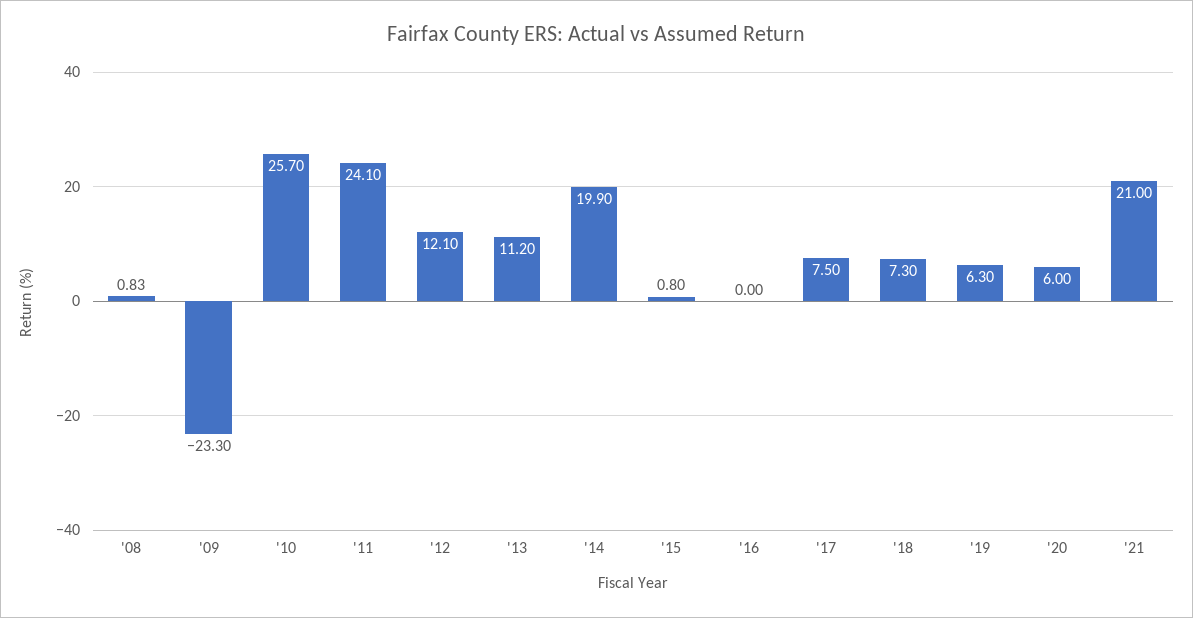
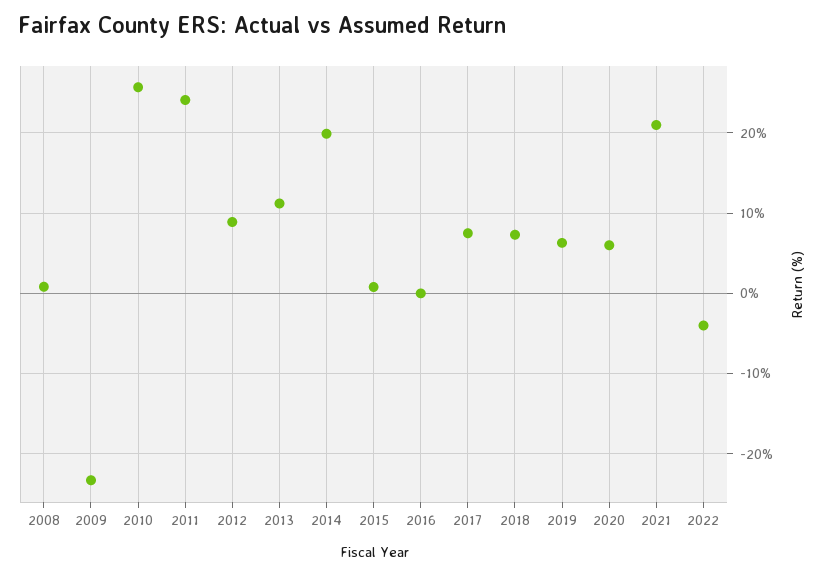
'12: 12.1 -> 9
2022: none -> -4

